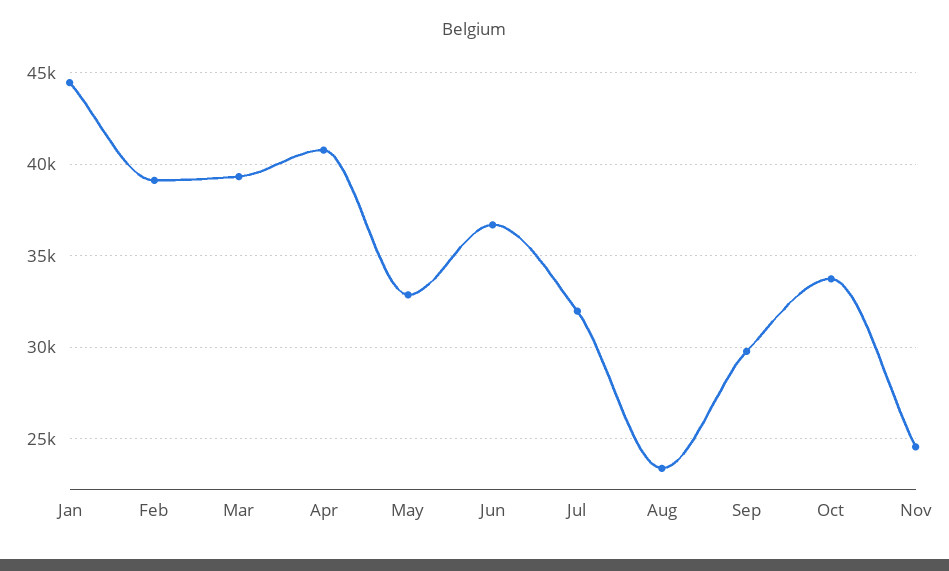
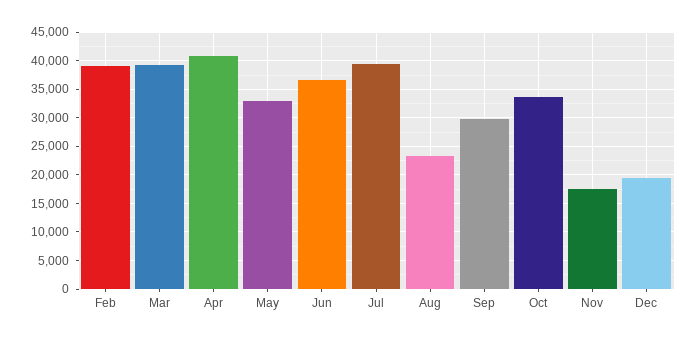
Jan: 44500 -> none
Jul: 32000 -> 40000
Nov: 24500 -> 17500
Dec: none -> 20000

